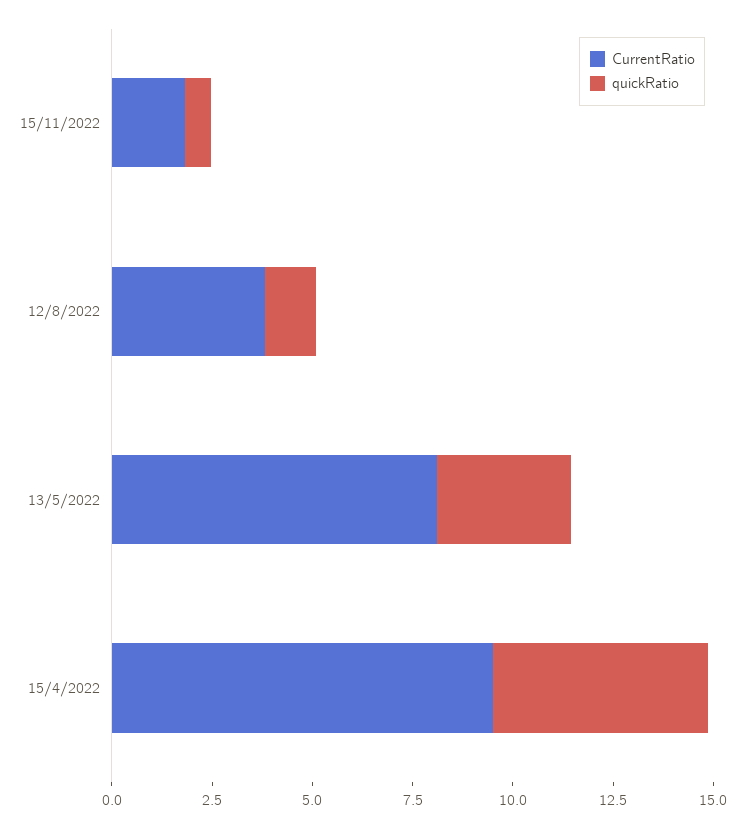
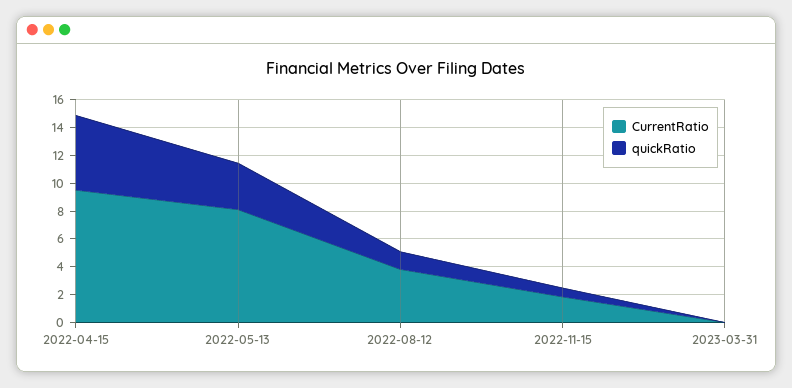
CurrentRatio, 2023-03-31: none -> 0
quickRatio, 2023-03-31: none -> 0

